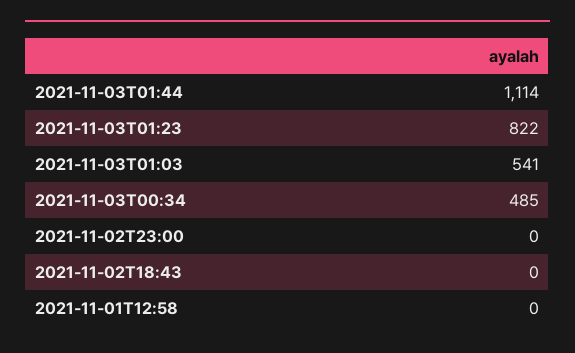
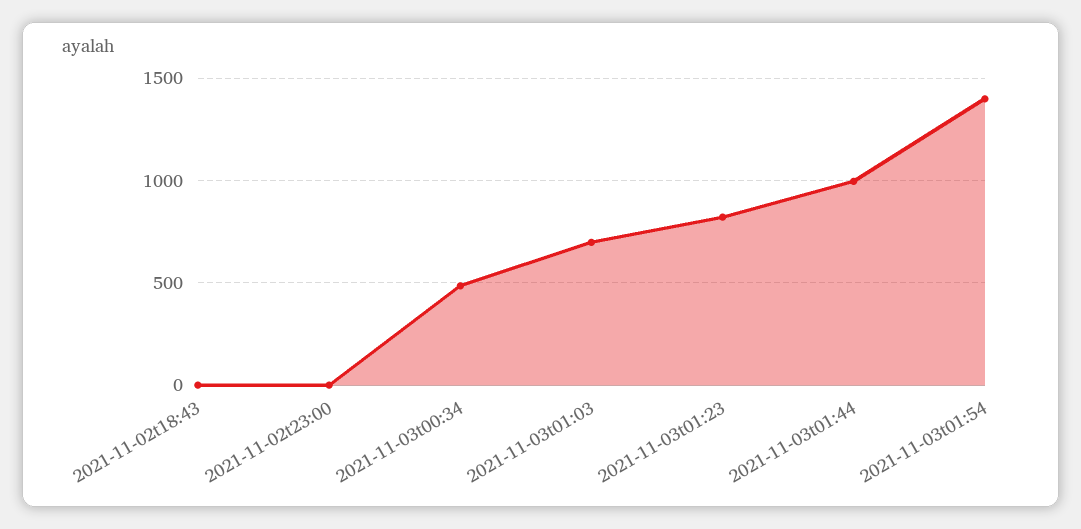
2021-11-03T01:44: 1114 -> 1000
2021-11-03T01:03: 541 -> 700
2021-11-01T12:58: 0 -> none
2021-11-03t01:54: none -> 1400

